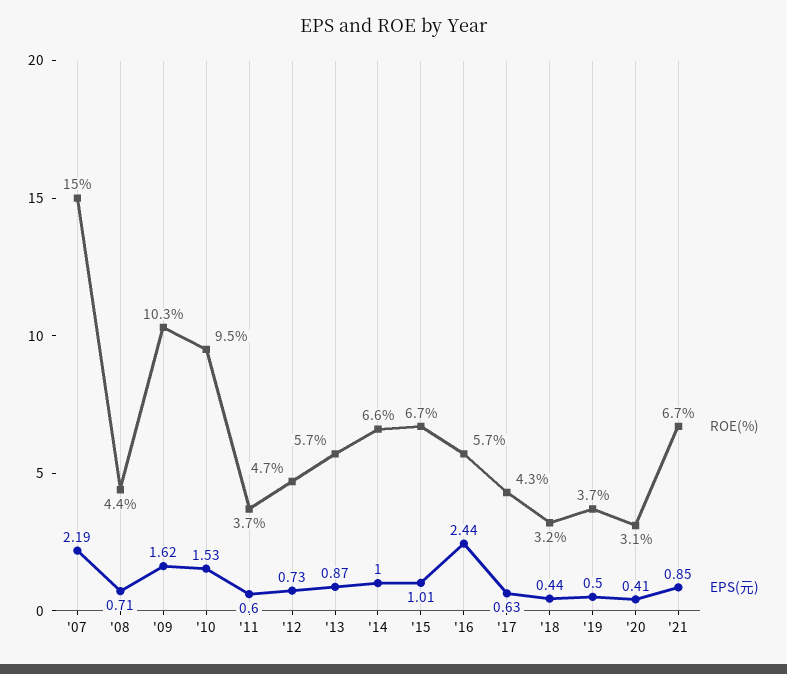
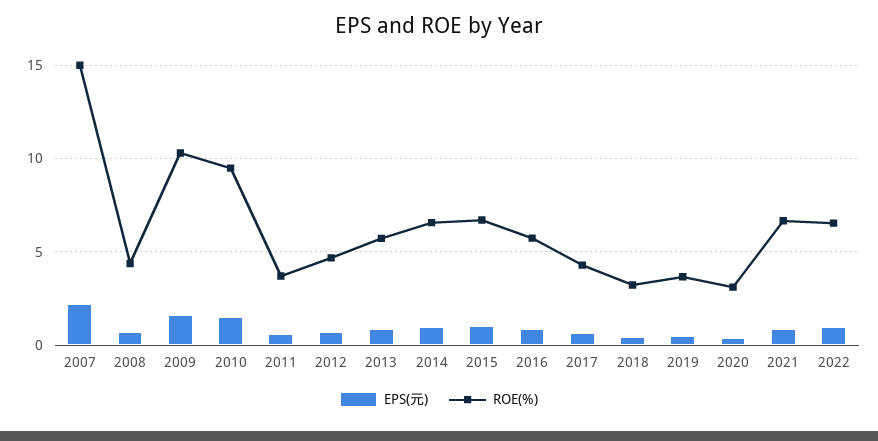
EPS(元), '16: 2.44 -> 1
EPS(元), 2022: none -> 1
ROE(%), 2022: none -> 6.5

